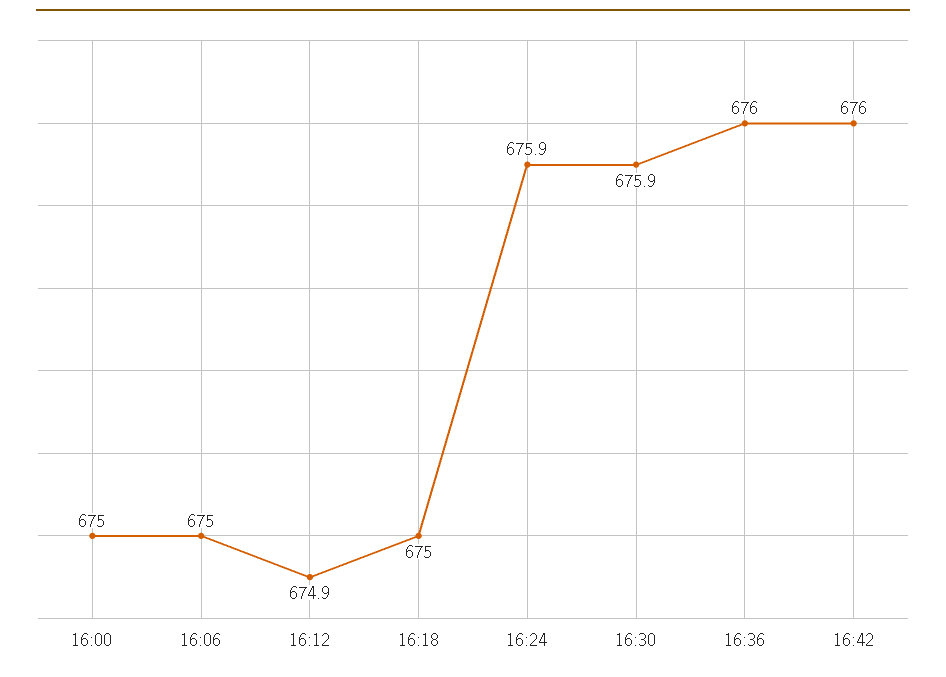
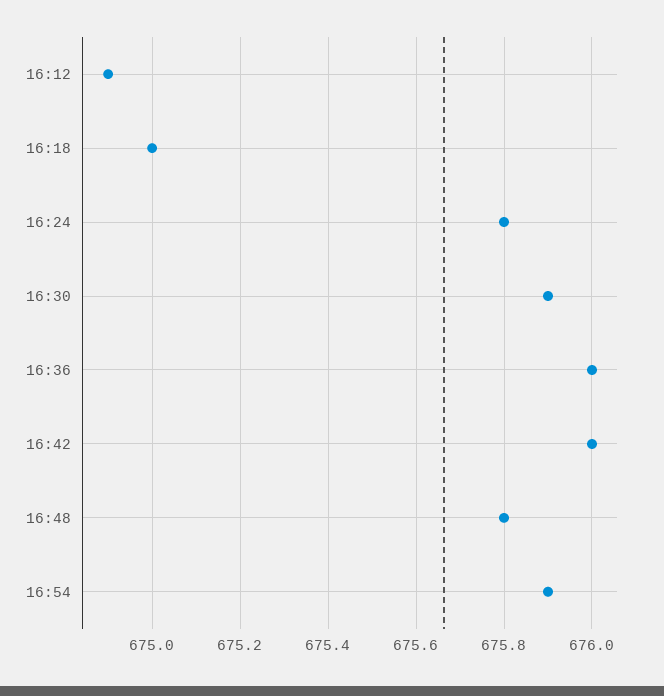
16:00: 675 -> none
16:06: 675 -> none
16:24: 675.9 -> 675.8
16:48: none -> 675.8
16:54: none -> 675.9

